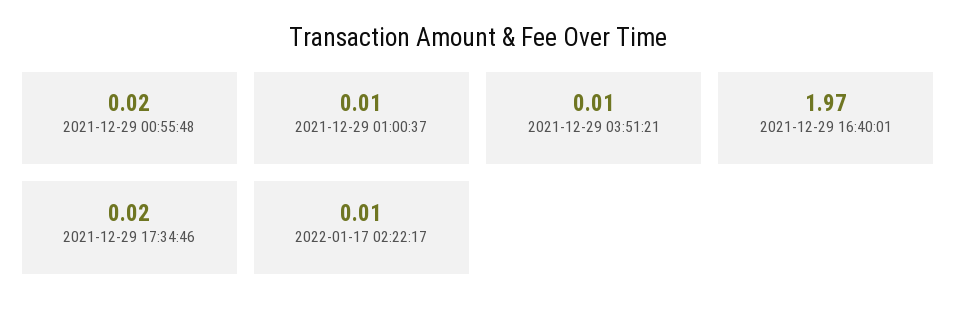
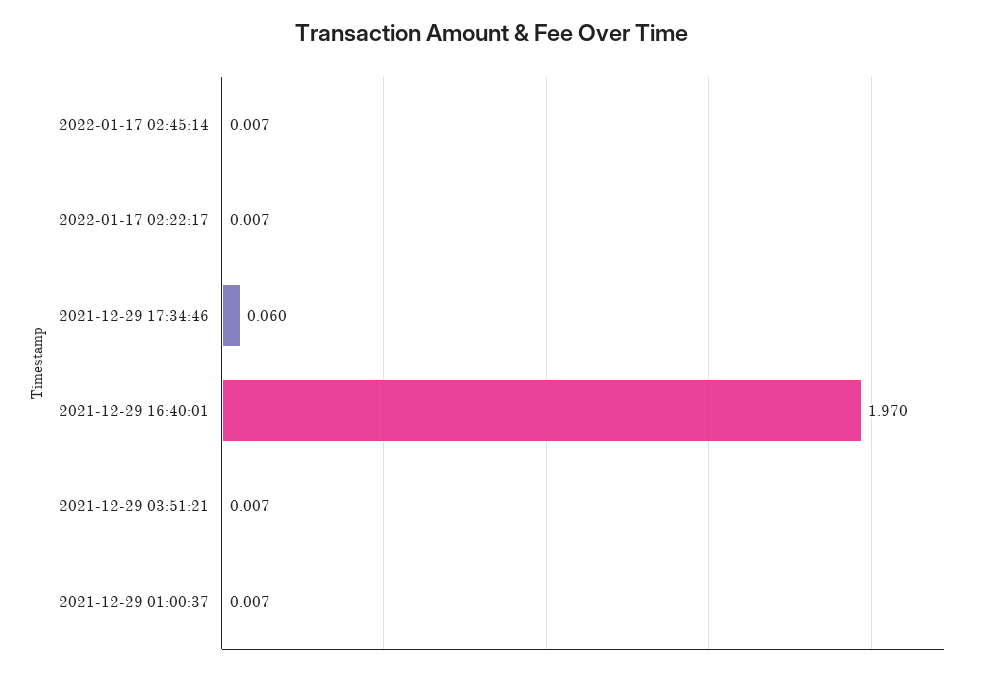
2021-12-29 00:55:48: 0.02 -> none
2021-12-29 17:34:46: 0.02 -> 0.06
2022-01-17 02:45:14: none -> 0.007

